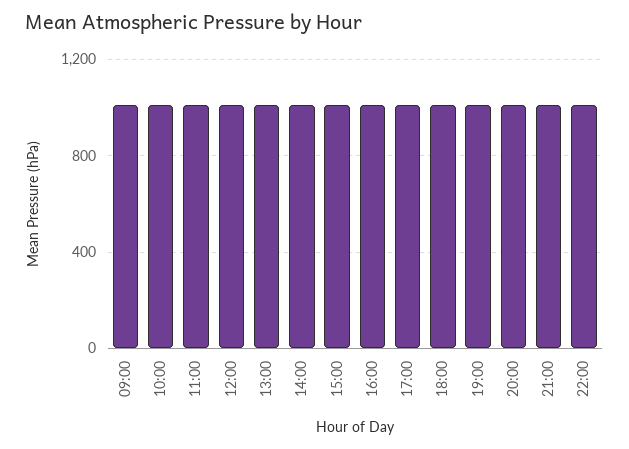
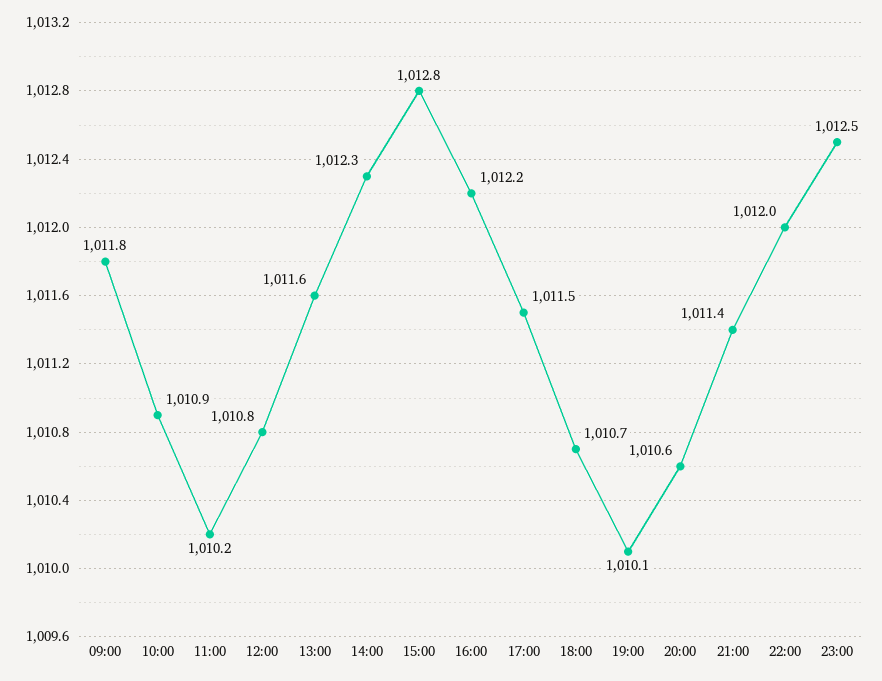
23:00: none -> 1012.5

